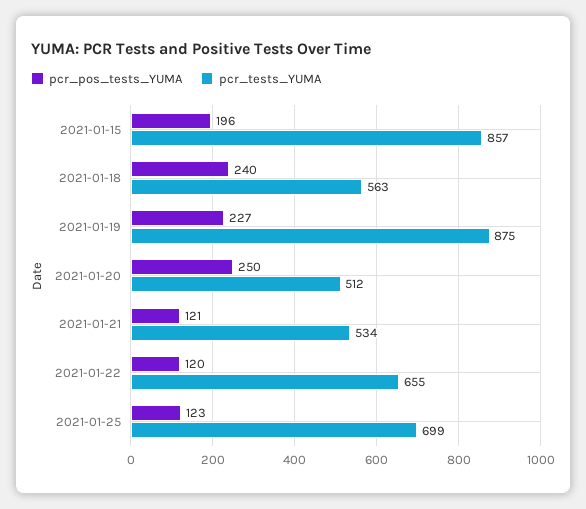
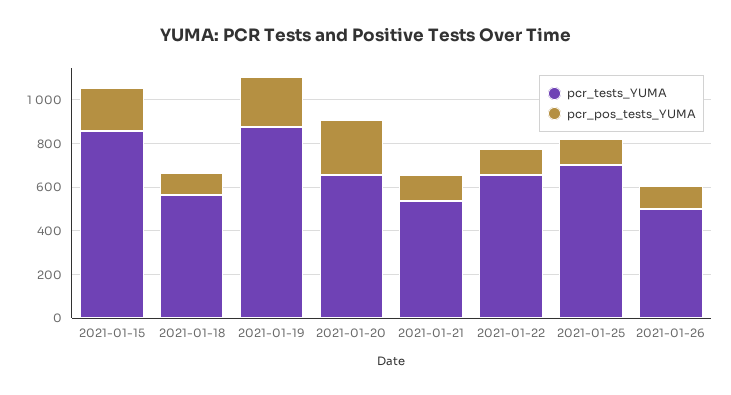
pcr_pos_tests_YUMA, 2021-01-18: 240 -> 100
pcr_tests_YUMA, 2021-01-20: 512 -> 650
pcr_tests_YUMA, 2021-01-26: none -> 500
pcr_pos_tests_YUMA, 2021-01-26: none -> 100

